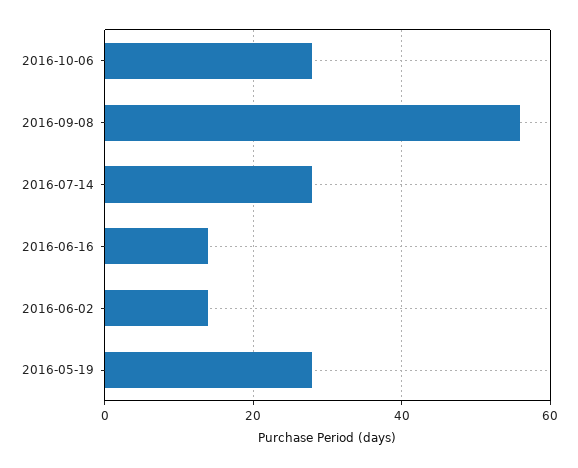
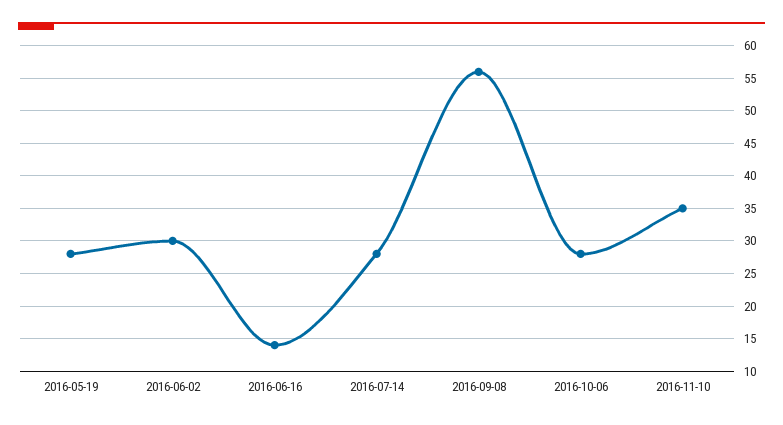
2016-06-02: 15 -> 30
2016-11-10: none -> 35

